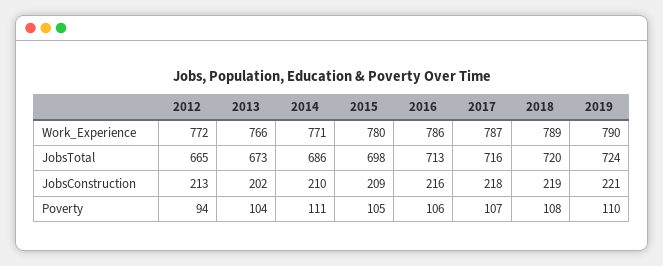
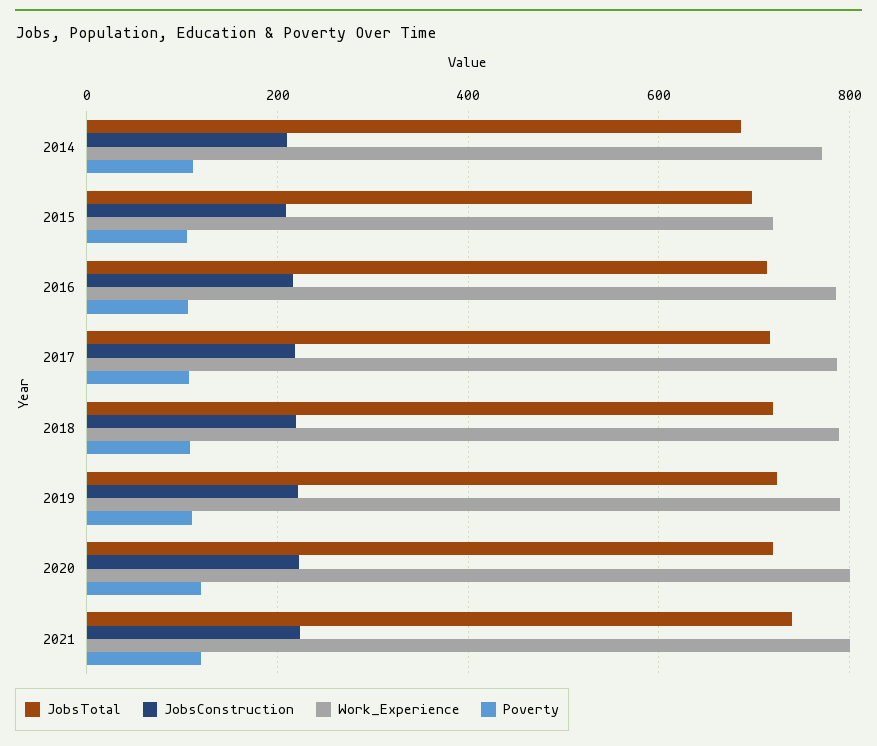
Work_Experience, 2012: 772 -> none
Work_Experience, 2013: 766 -> none
Work_Experience, 2015: 780 -> 720
JobsTotal, 2012: 665 -> none
JobsTotal, 2013: 673 -> none
JobsConstruction, 2012: 213 -> none
JobsConstruction, 2013: 202 -> none
Poverty, 2012: 94 -> none
Poverty, 2013: 104 -> none
JobsTotal, 2020: none -> 720
JobsConstruction, 2020: none -> 220
Work_Experience, 2020: none -> 800
Poverty, 2020: none -> 120
JobsTotal, 2021: none -> 740
JobsConstruction, 2021: none -> 220
Work_Experience, 2021: none -> 800
Poverty, 2021: none -> 120

